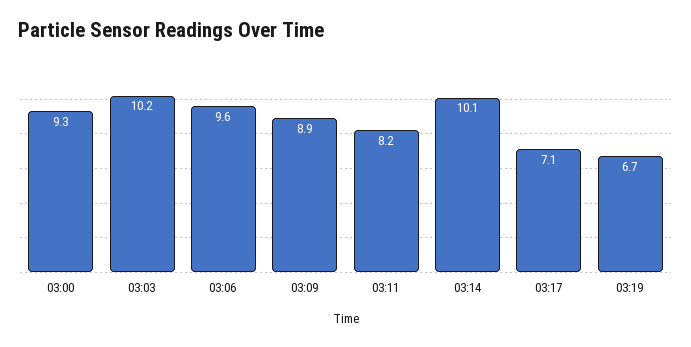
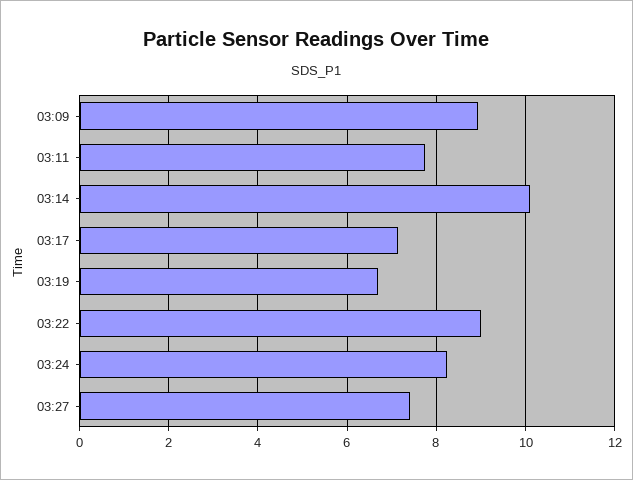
03:00: 9.3 -> none
03:03: 10.2 -> none
03:06: 9.6 -> none
03:11: 8.2 -> 7.8
03:22: none -> 9
03:24: none -> 8.2
03:27: none -> 7.4

